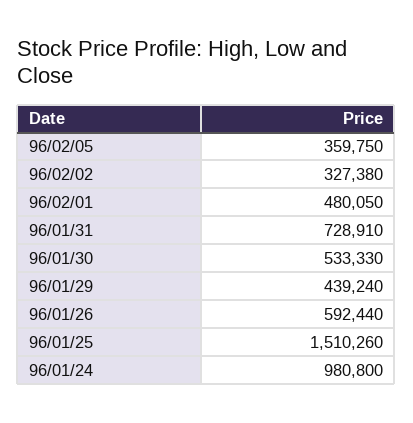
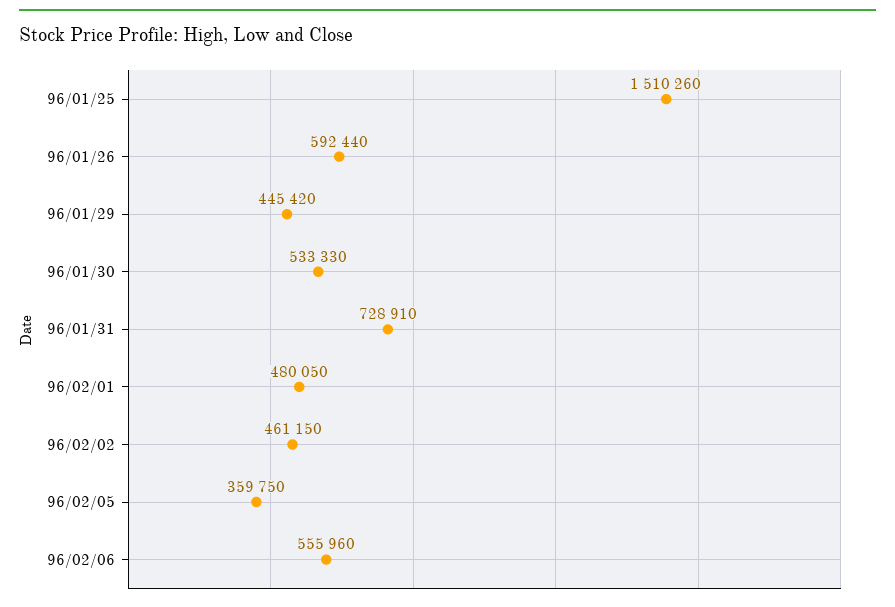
96/02/02: 327380 -> 461150
96/01/29: 439240 -> 445420
96/01/24: 980800 -> none
96/02/06: none -> 555960

